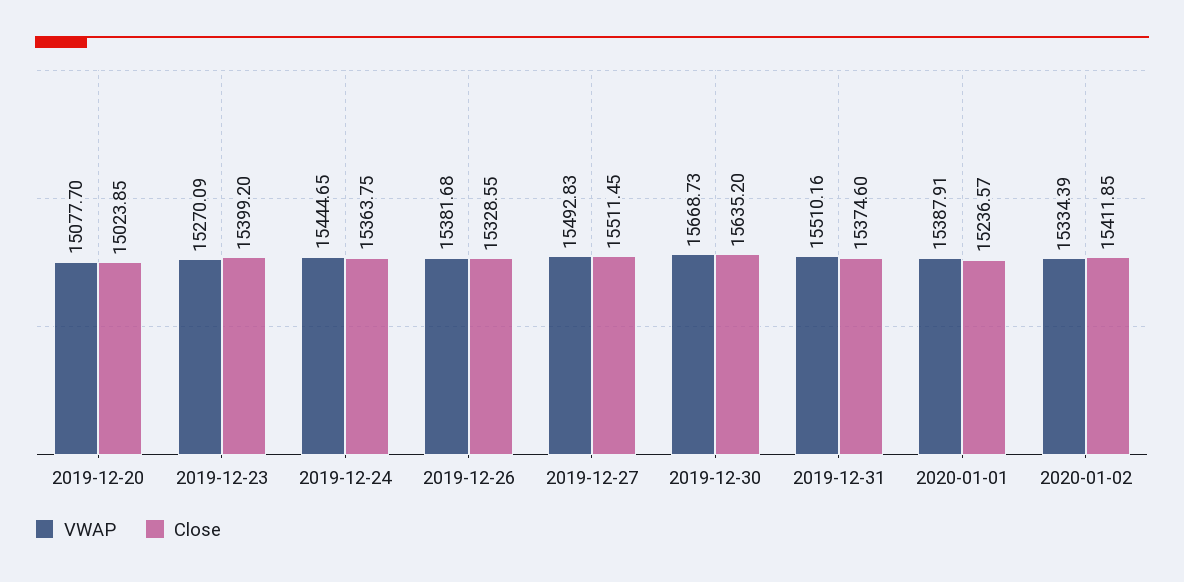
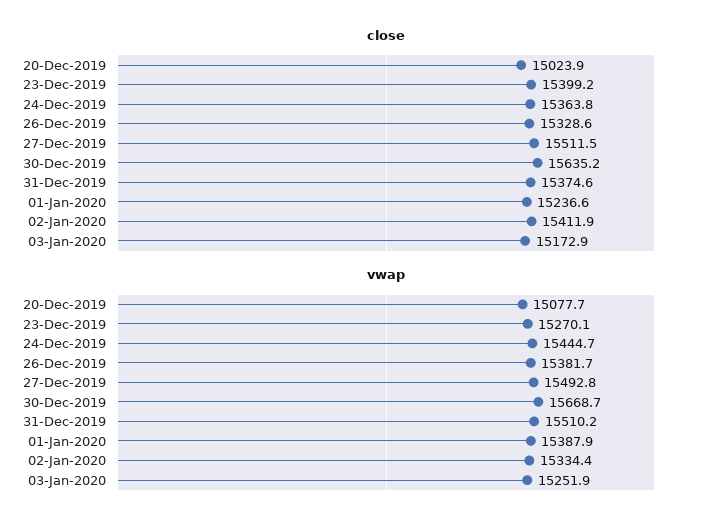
Close, 03-Jan-2020: none -> 15172.9
VWAP, 03-Jan-2020: none -> 15251.9

